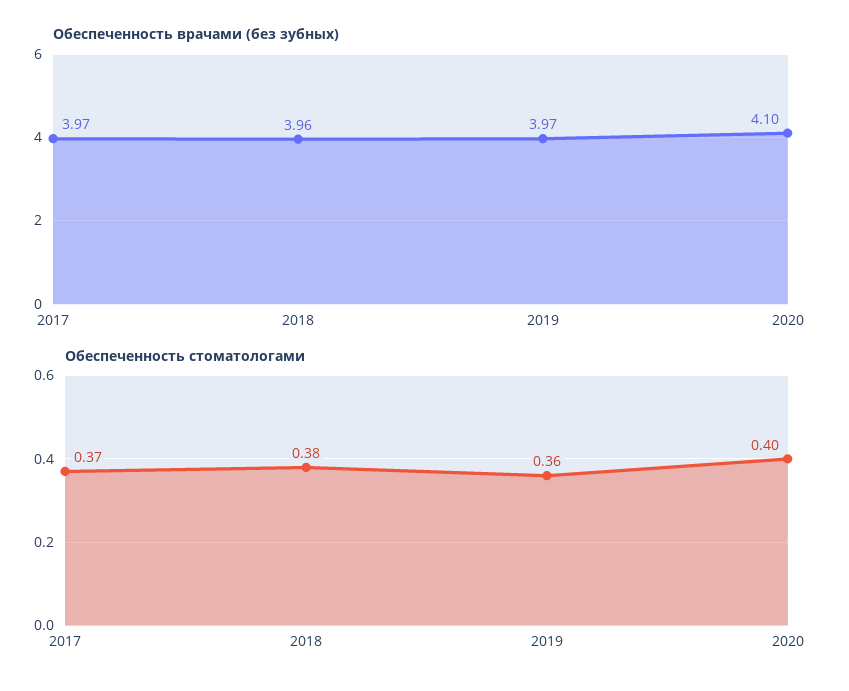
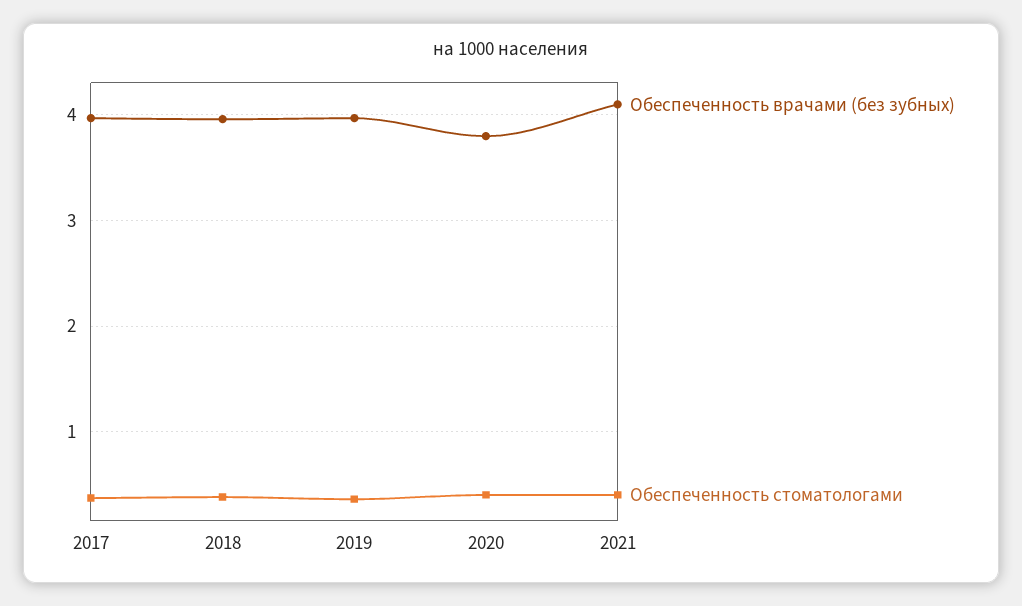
Обеспеченность врачами (без зубных), 2020: 4.1 -> 3.8
Обеспеченность врачами (без зубных), 2021: none -> 4.1
Обеспеченность стоматологами, 2021: none -> 0.4

